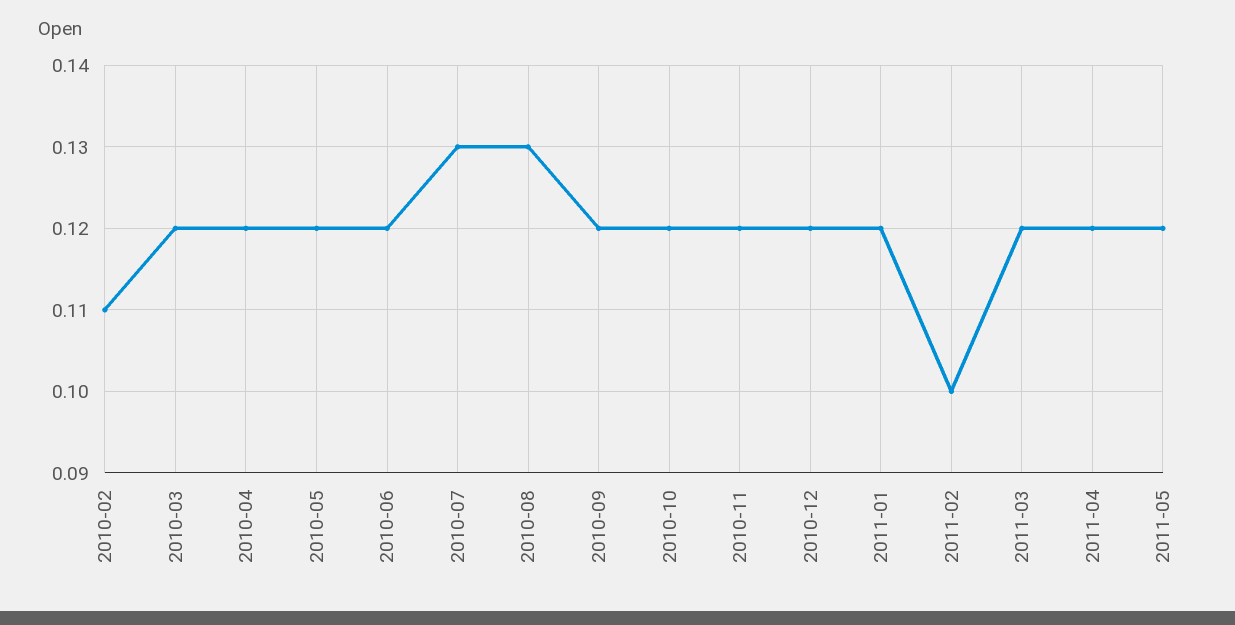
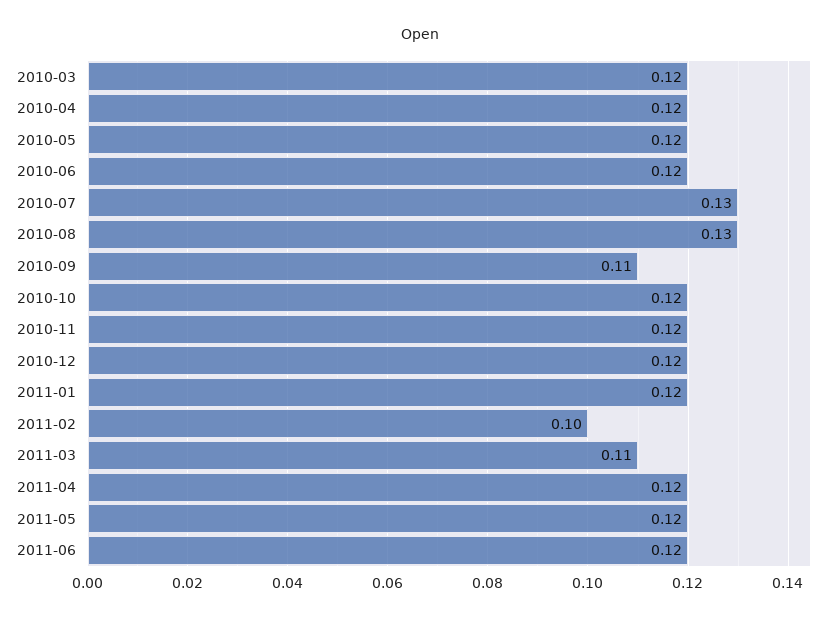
2010-02: 0.11 -> none
2010-09: 0.12 -> 0.11
2011-03: 0.12 -> 0.11
2011-06: none -> 0.12

